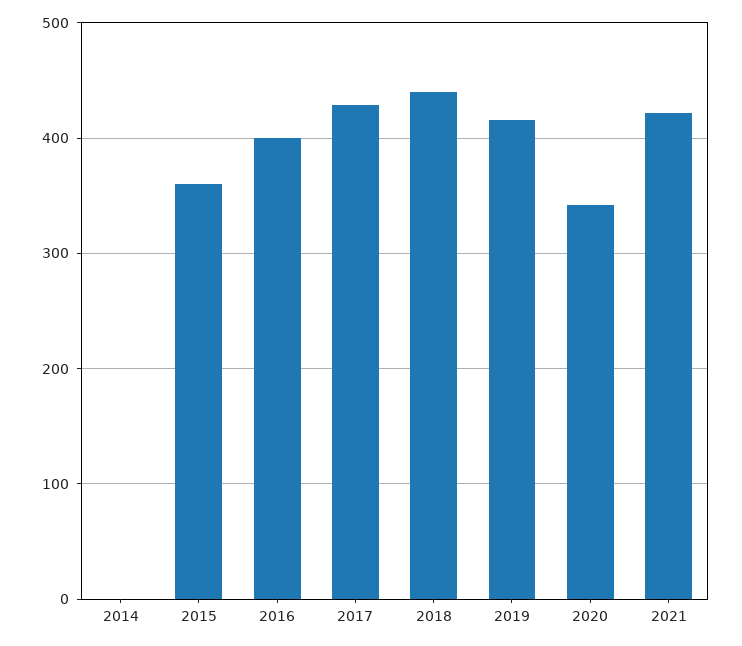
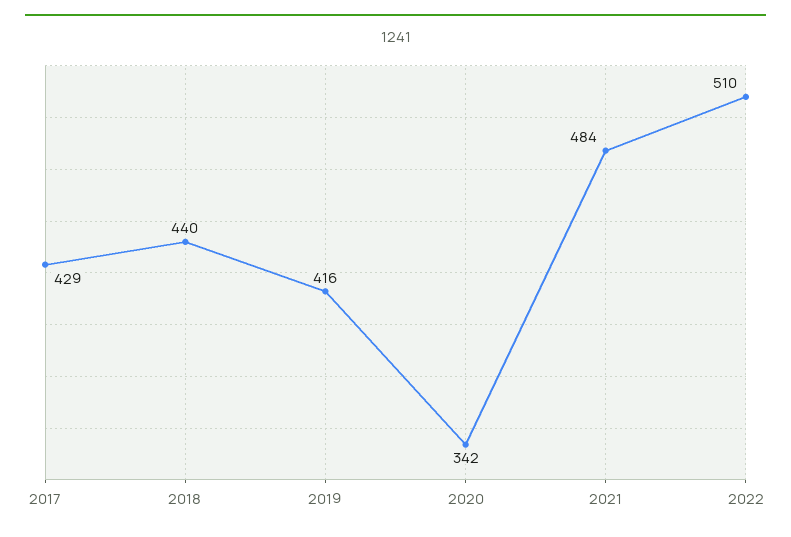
2014: 0 -> none
2015: 360 -> none
2016: 400 -> none
2021: 420 -> 484
2022: none -> 510

